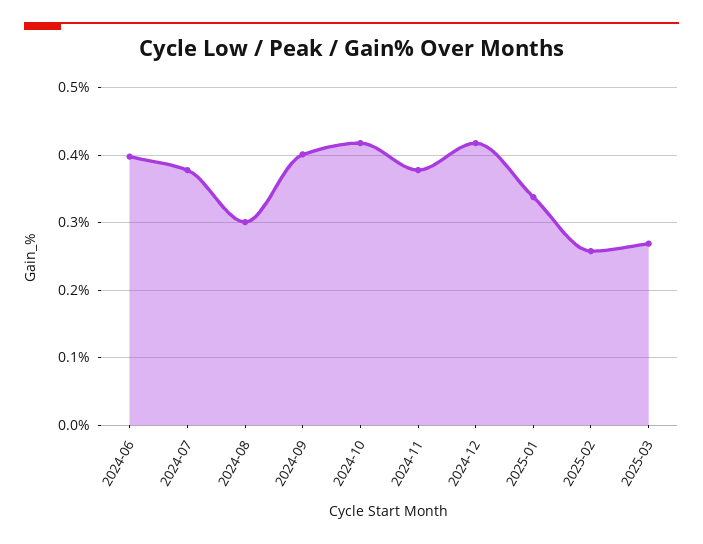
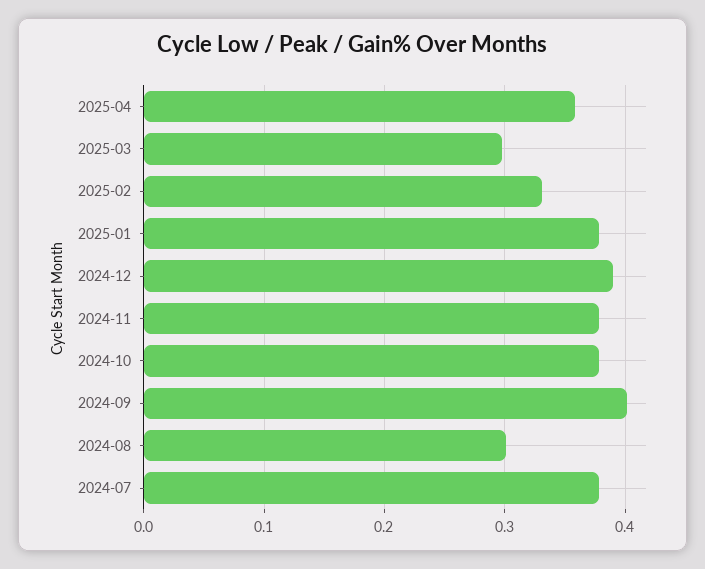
2024-06: 0.4 -> none
2024-10: 0.42 -> 0.38
2024-12: 0.42 -> 0.39
2025-01: 0.34 -> 0.38
2025-02: 0.26 -> 0.33
2025-03: 0.27 -> 0.3
2025-04: none -> 0.36

